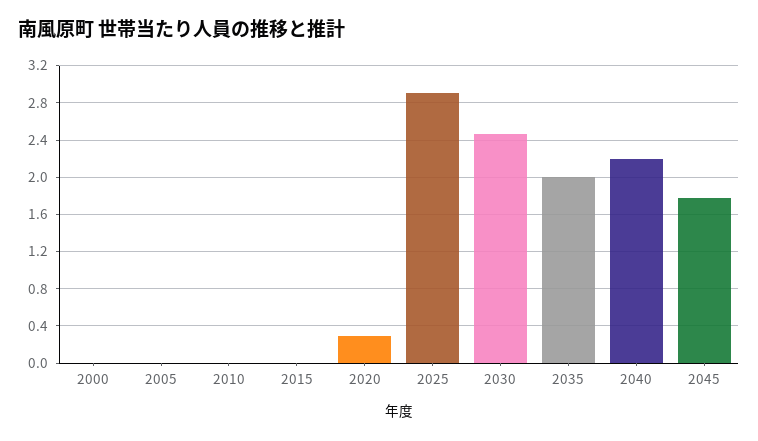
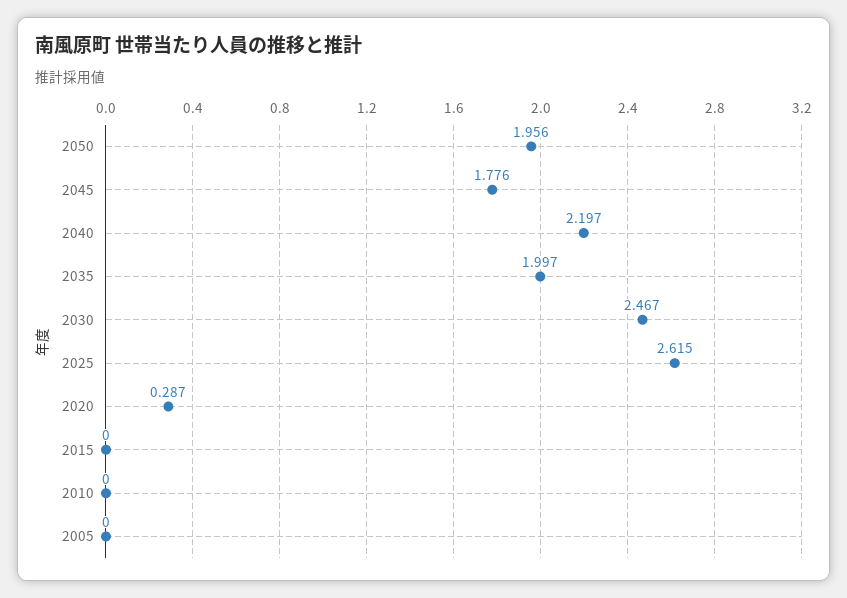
2000: 0 -> none
2025: 2.9 -> 2.615
2050: none -> 1.956

